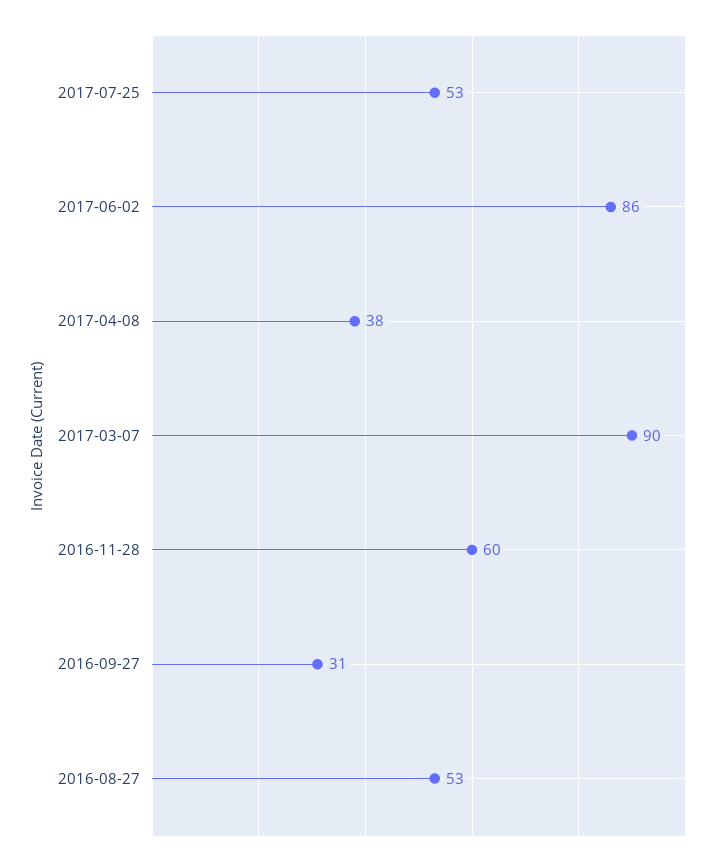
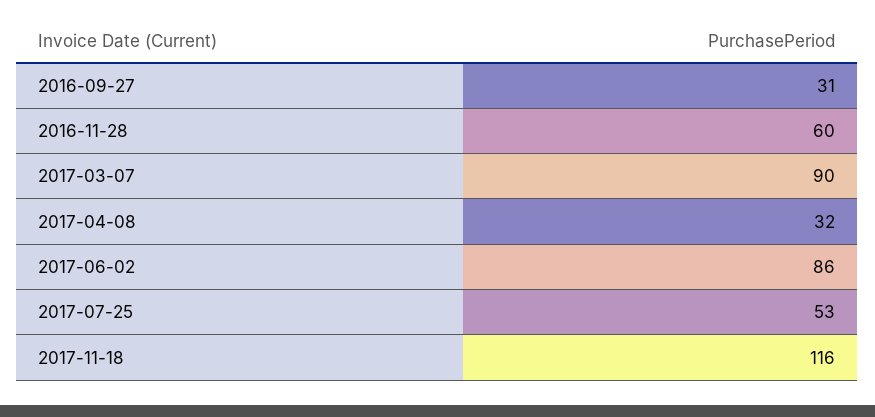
2017-04-08: 38 -> 32
2016-08-27: 53 -> none
2017-11-18: none -> 116

